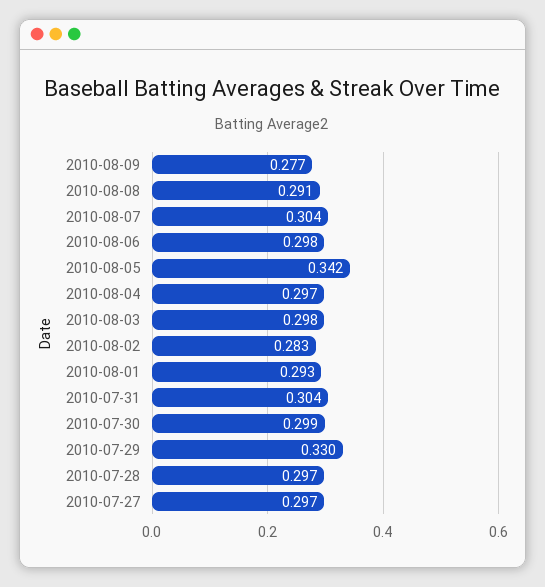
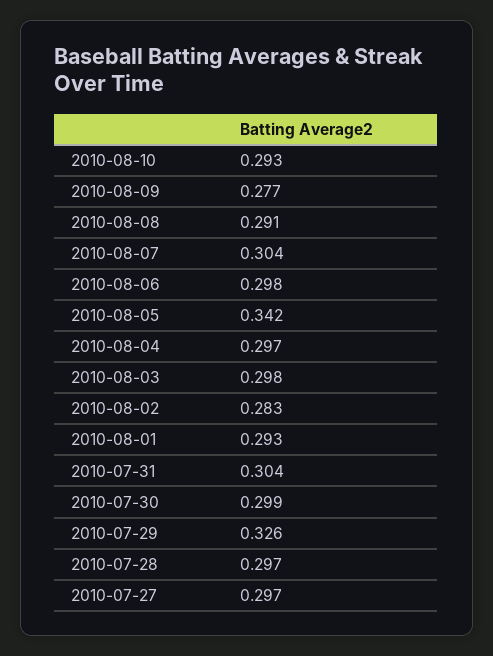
2010-07-29: 0.33 -> 0.326
2010-08-10: none -> 0.293

